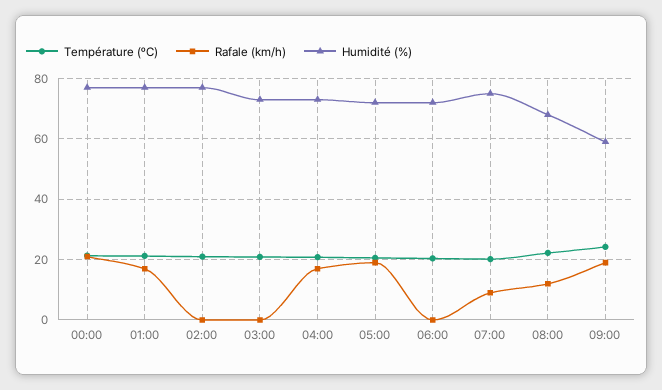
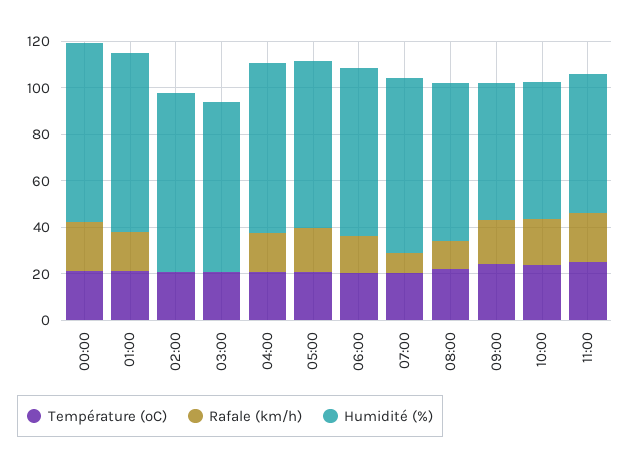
Rafale (km/h), 06:00: 0 -> 15
Température (ºC), 10:00: none -> 25
Rafale (km/h), 10:00: none -> 20
Humidité (%), 10:00: none -> 60
Température (ºC), 11:00: none -> 25
Rafale (km/h), 11:00: none -> 20
Humidité (%), 11:00: none -> 60

